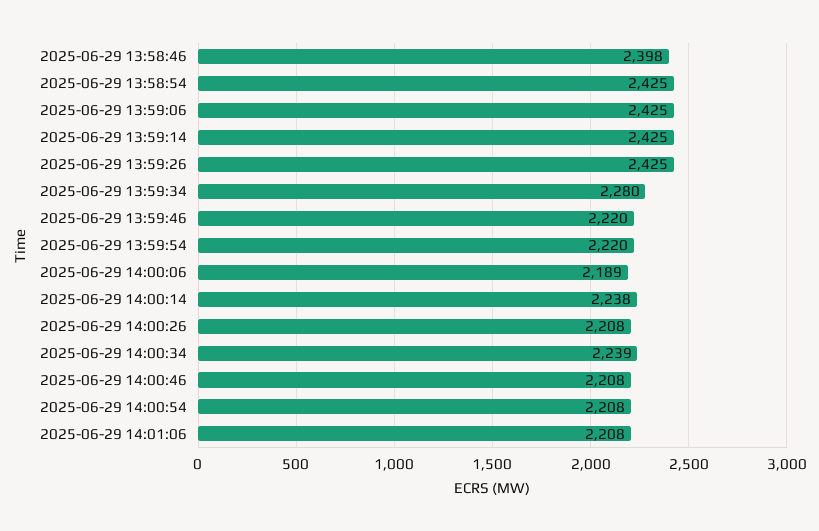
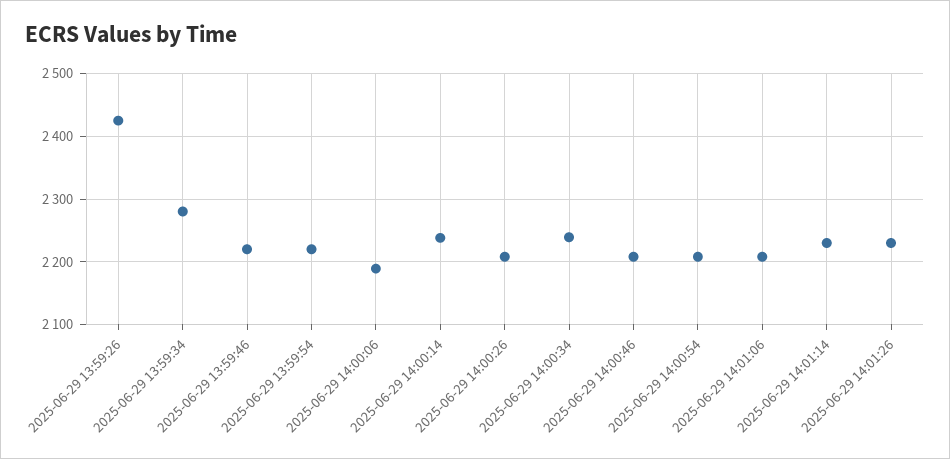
2025-06-29 13:58:46: 2398 -> none
2025-06-29 13:58:54: 2425 -> none
2025-06-29 13:59:06: 2425 -> none
2025-06-29 13:59:14: 2425 -> none
2025-06-29 14:01:14: none -> 2230
2025-06-29 14:01:26: none -> 2230

